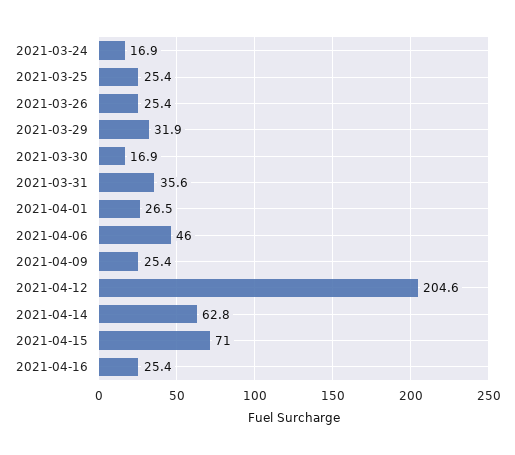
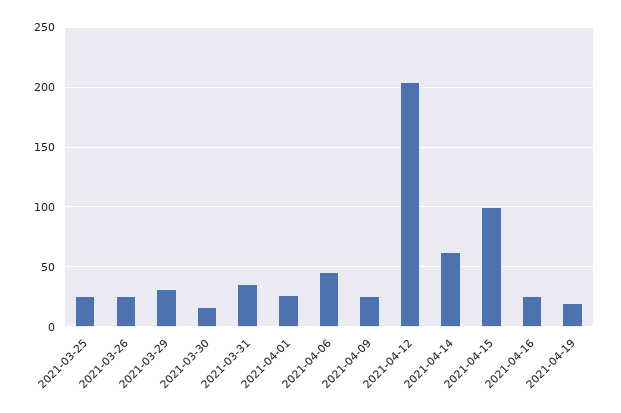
2021-03-24: 16.9 -> none
2021-04-15: 71 -> 100
2021-04-19: none -> 20

